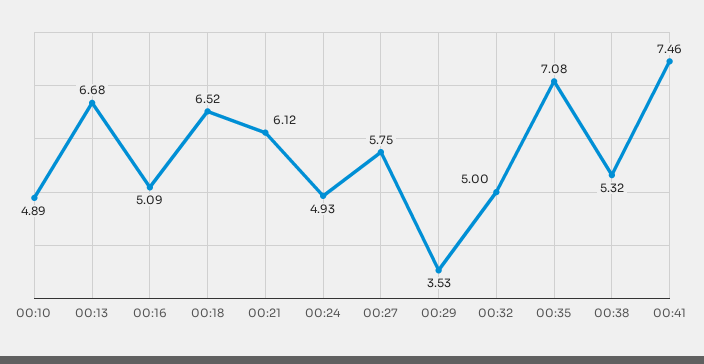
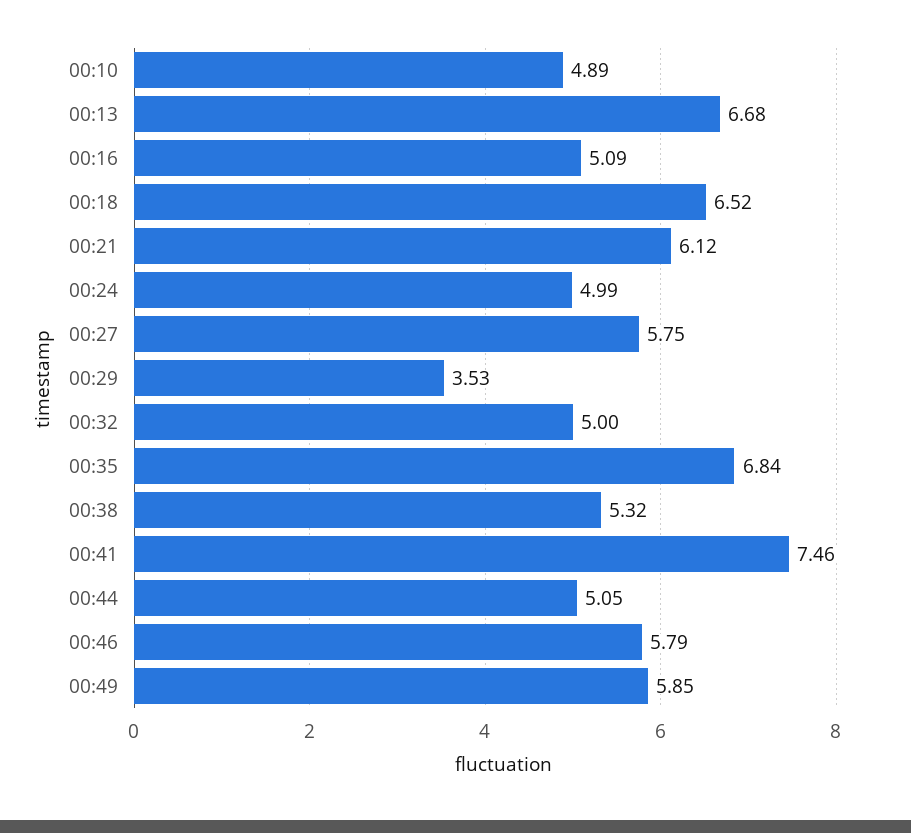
00:24: 4.93 -> 4.99
00:35: 7.08 -> 6.84
00:44: none -> 5.05
00:46: none -> 5.79
00:49: none -> 5.85

